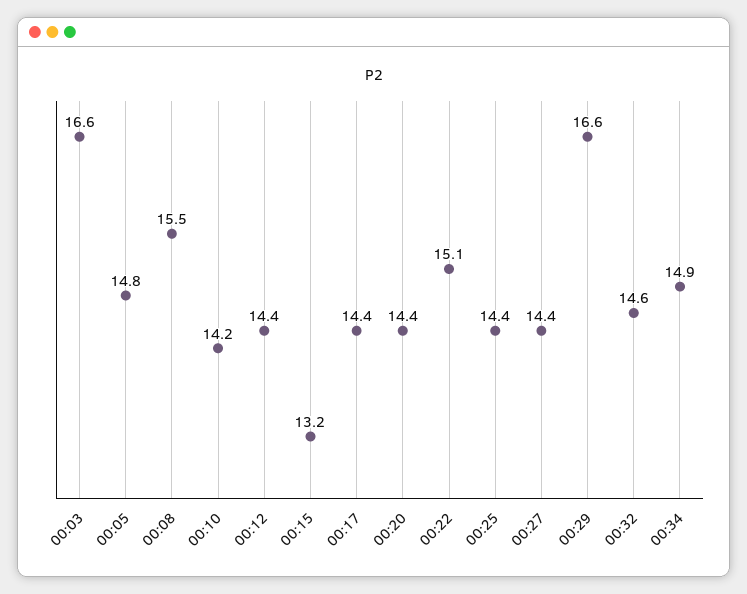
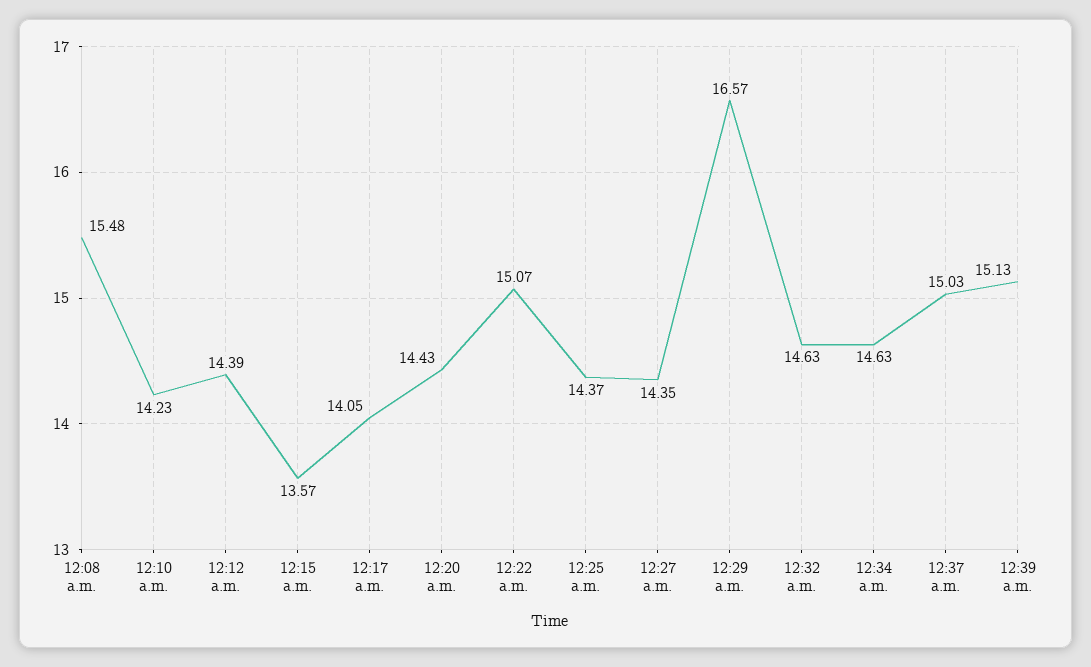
00:03: 16.6 -> none
00:05: 14.8 -> none
00:15: 13.2 -> 13.57
00:17: 14.4 -> 14.05
00:34: 14.9 -> 14.63
12:37 a.m.: none -> 15.03
12:39 a.m.: none -> 15.13

